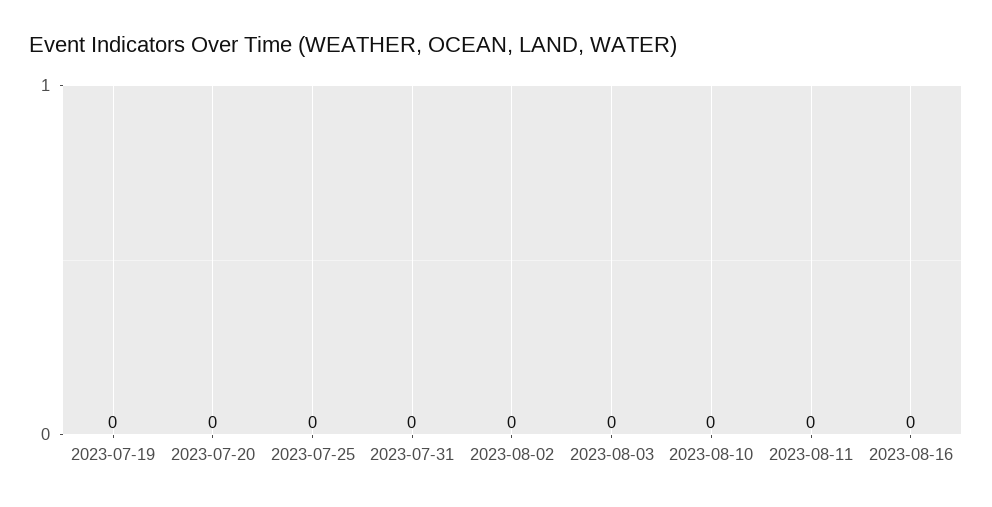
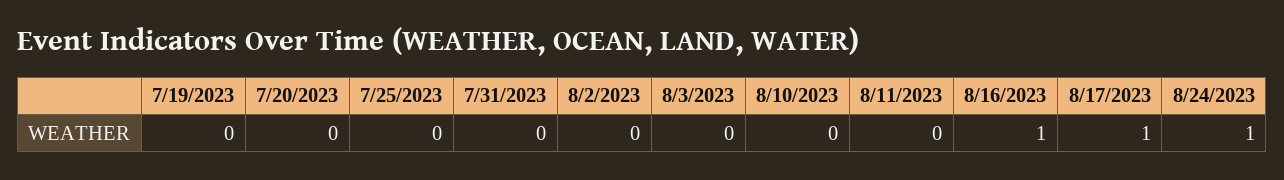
2023-08-16: 0 -> 1
8/17/2023: none -> 1
8/24/2023: none -> 1

